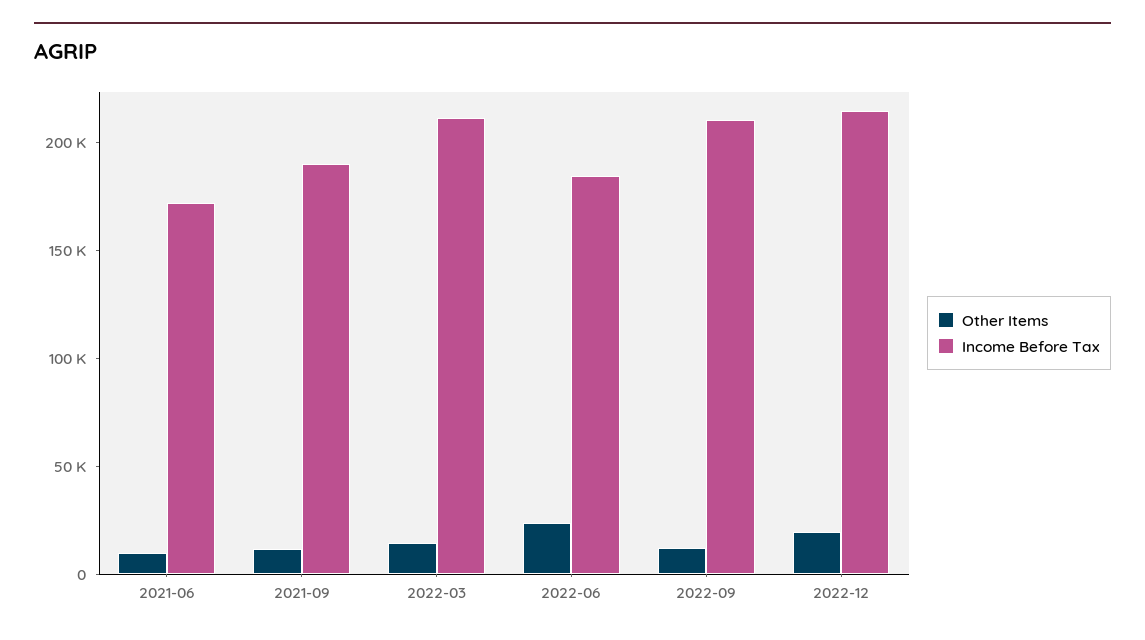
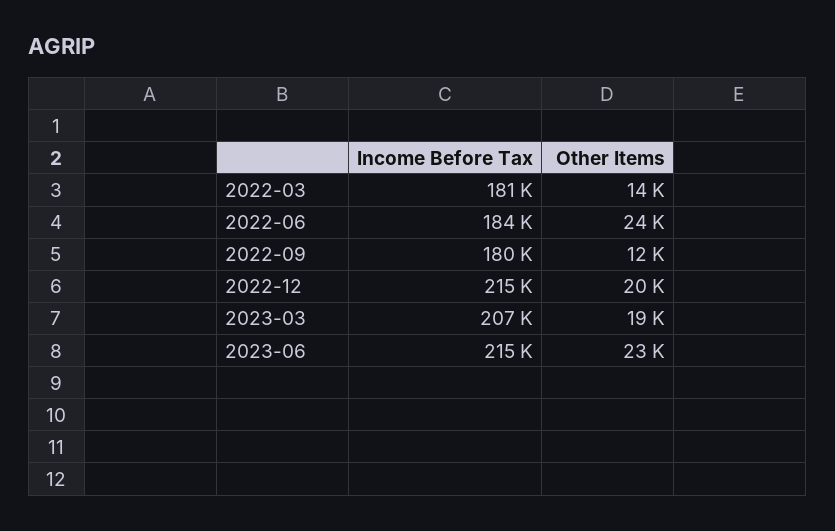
Other Items, 2021-06: 10000 -> none
Income Before Tax, 2021-06: 170000 -> none
Other Items, 2021-09: 10000 -> none
Income Before Tax, 2021-09: 190000 -> none
Income Before Tax, 2022-03: 210000 -> 181000
Income Before Tax, 2022-09: 210000 -> 180000
Income Before Tax, 2023-03: none -> 207000
Other Items, 2023-03: none -> 19000
Income Before Tax, 2023-06: none -> 215000
Other Items, 2023-06: none -> 23000

